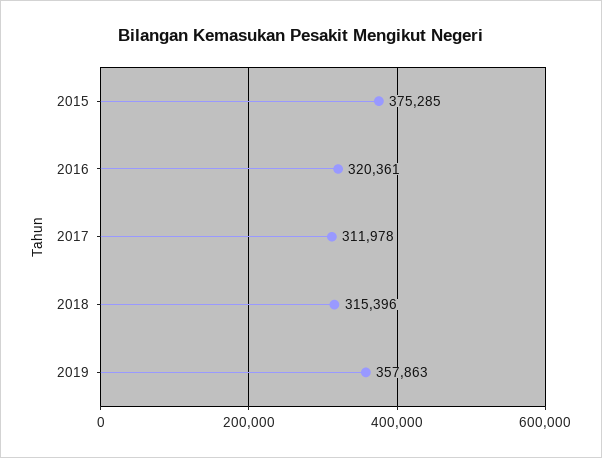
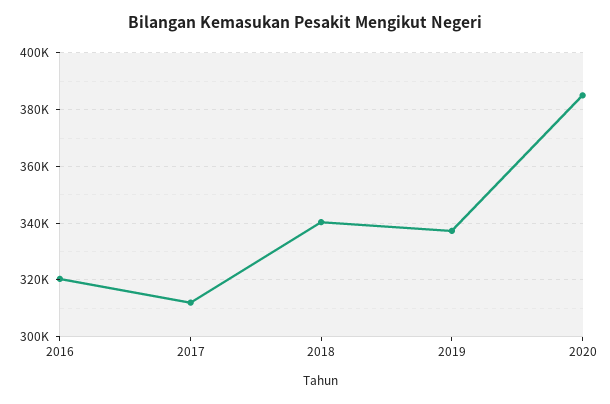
2015: 375285 -> none
2018: 315396 -> 340000
2019: 357863 -> 337500
2020: none -> 385000

